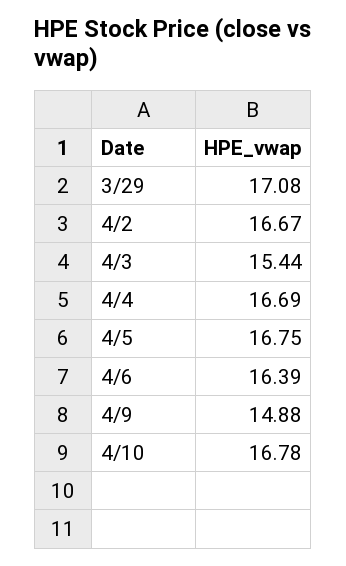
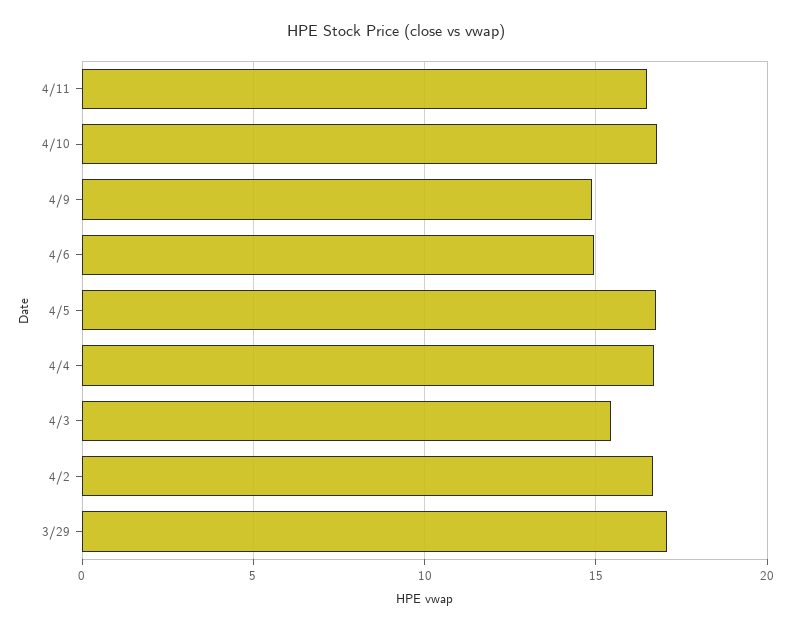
4/6: 16.39 -> 15
4/11: none -> 16.5

